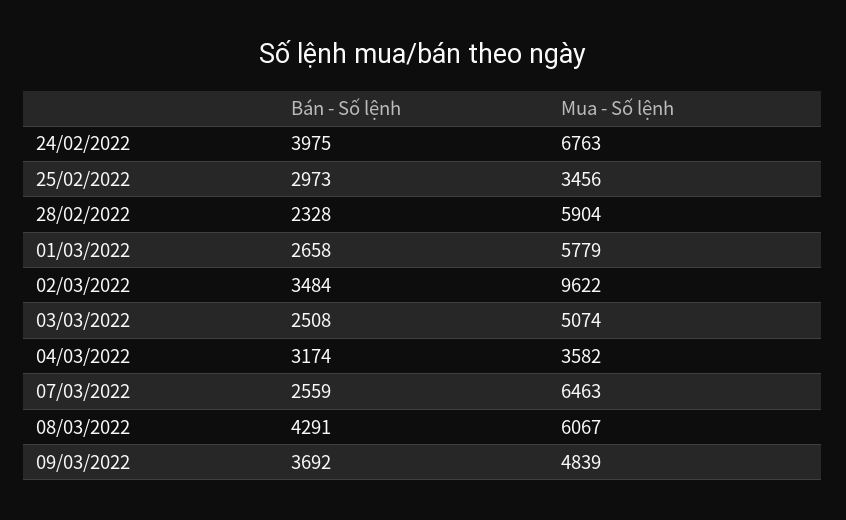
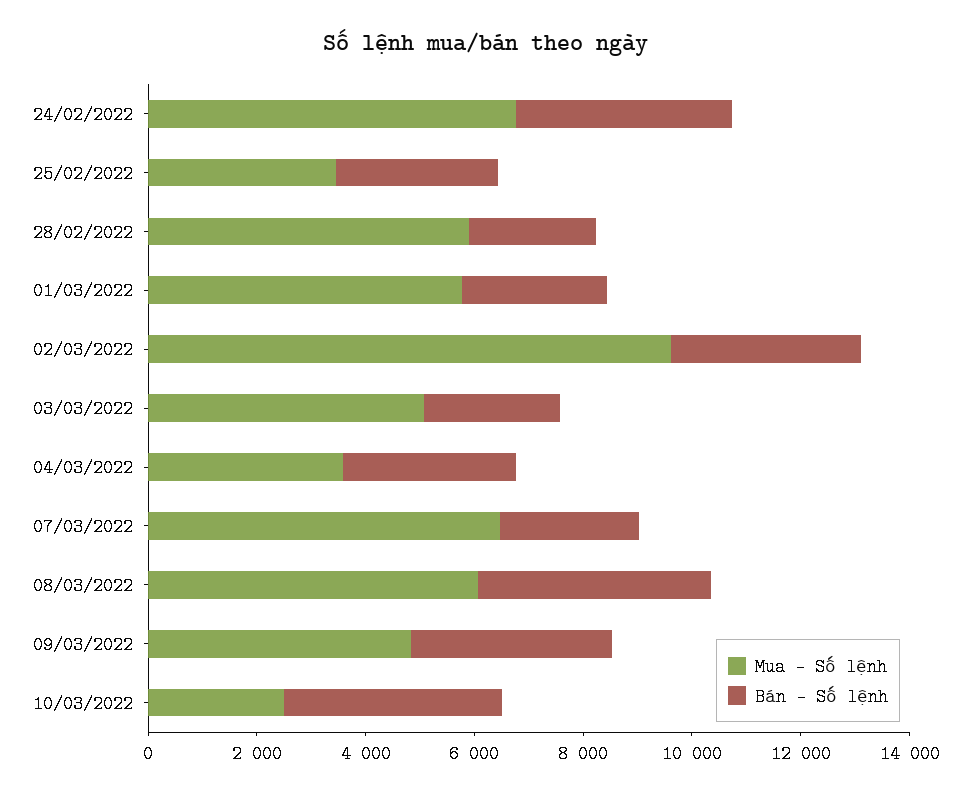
Mua - Số lệnh, 10/03/2022: none -> 2500
Bán - Số lệnh, 10/03/2022: none -> 4000

